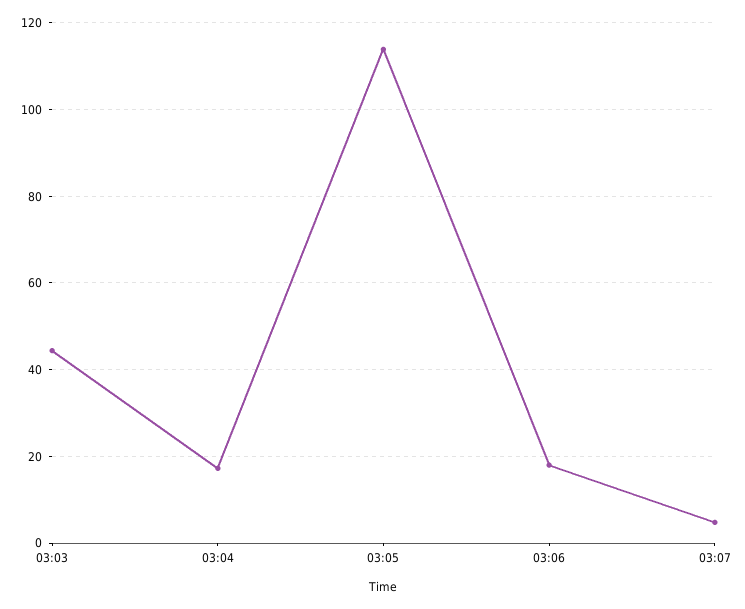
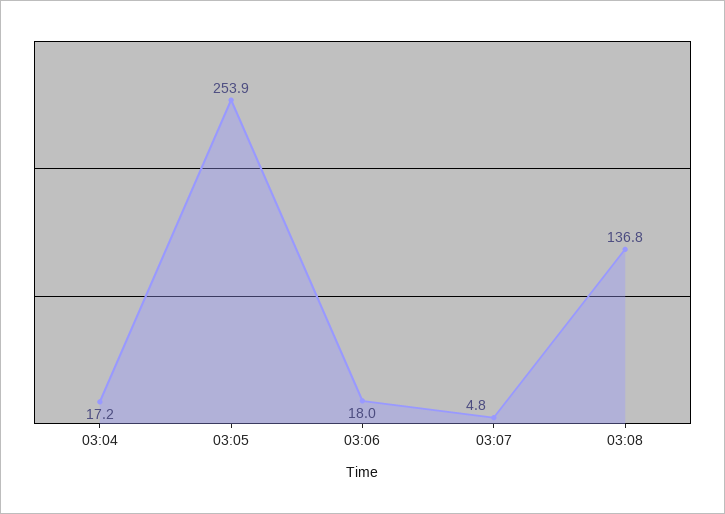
03:03: 44 -> none
03:05: 114 -> 253.9
03:08: none -> 136.8

